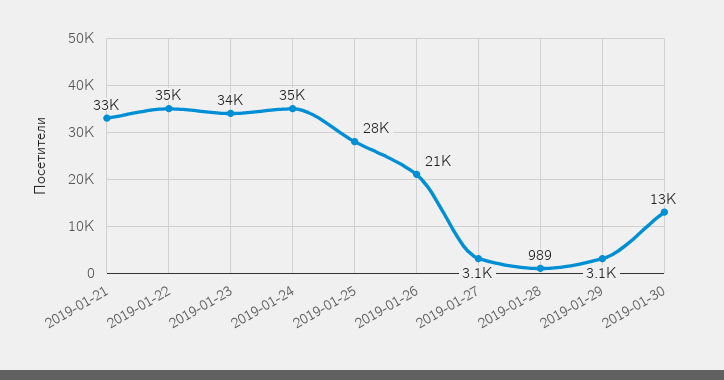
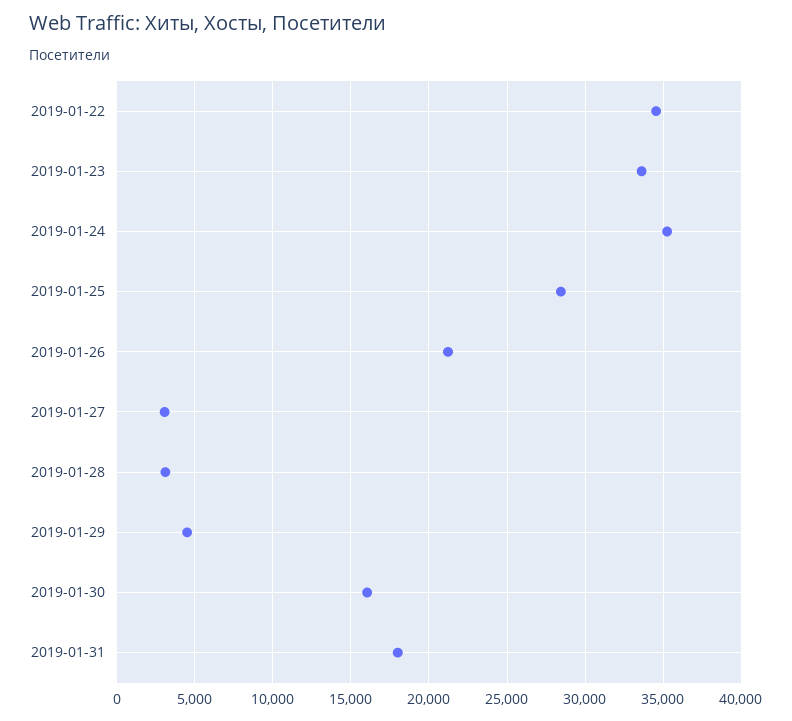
2019-01-21: 33000 -> none
2019-01-28: 989 -> 3000
2019-01-29: 3100 -> 4500
2019-01-30: 13000 -> 16000
2019-01-31: none -> 18000

